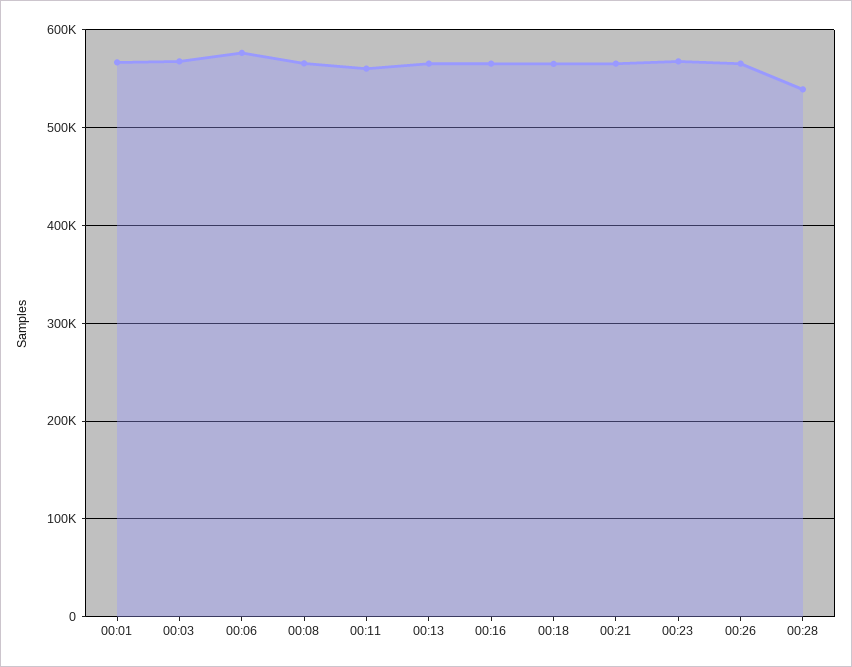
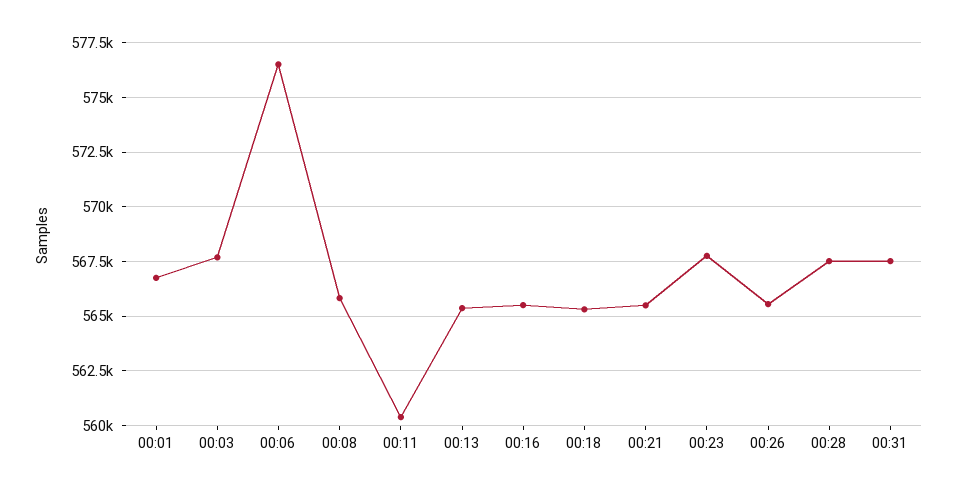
00:28: 540000 -> 567500
00:31: none -> 567500

